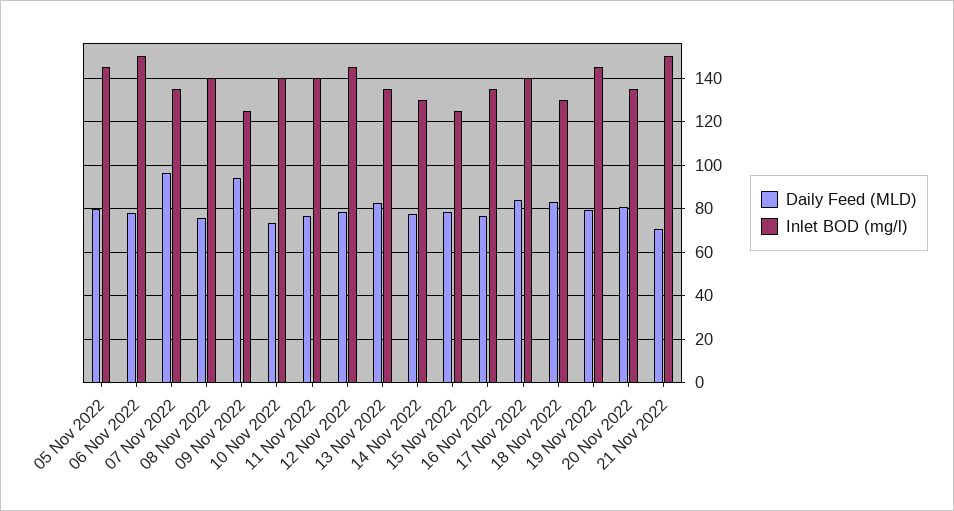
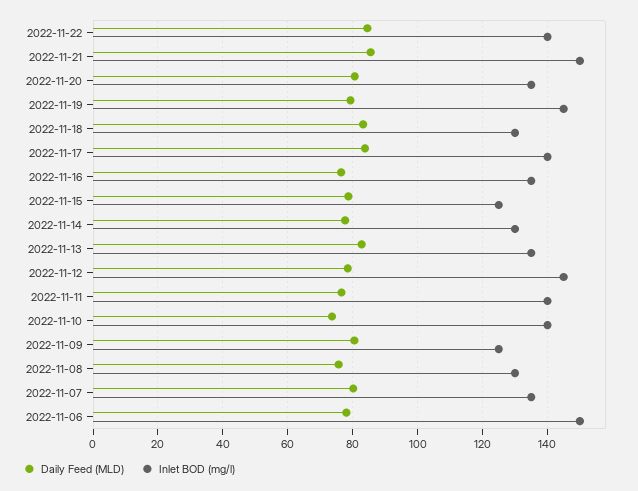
Daily Feed (MLD), 05 Nov 2022: 80 -> none
Inlet BOD (mg/l), 05 Nov 2022: 145 -> none
Daily Feed (MLD), 07 Nov 2022: 95 -> 80
Inlet BOD (mg/l), 08 Nov 2022: 140 -> 130
Daily Feed (MLD), 09 Nov 2022: 95 -> 80
Daily Feed (MLD), 21 Nov 2022: 70 -> 86
Daily Feed (MLD), 2022-11-22: none -> 84
Inlet BOD (mg/l), 2022-11-22: none -> 140

